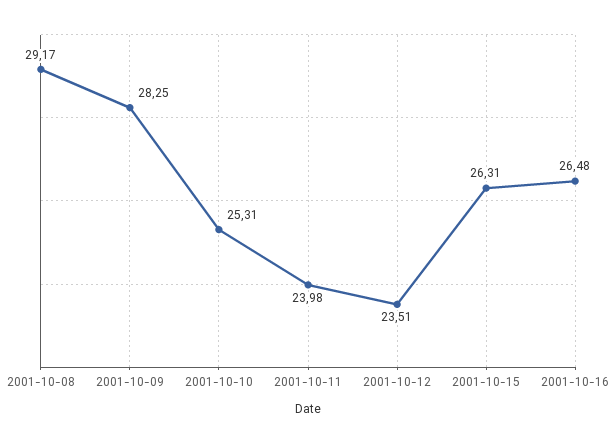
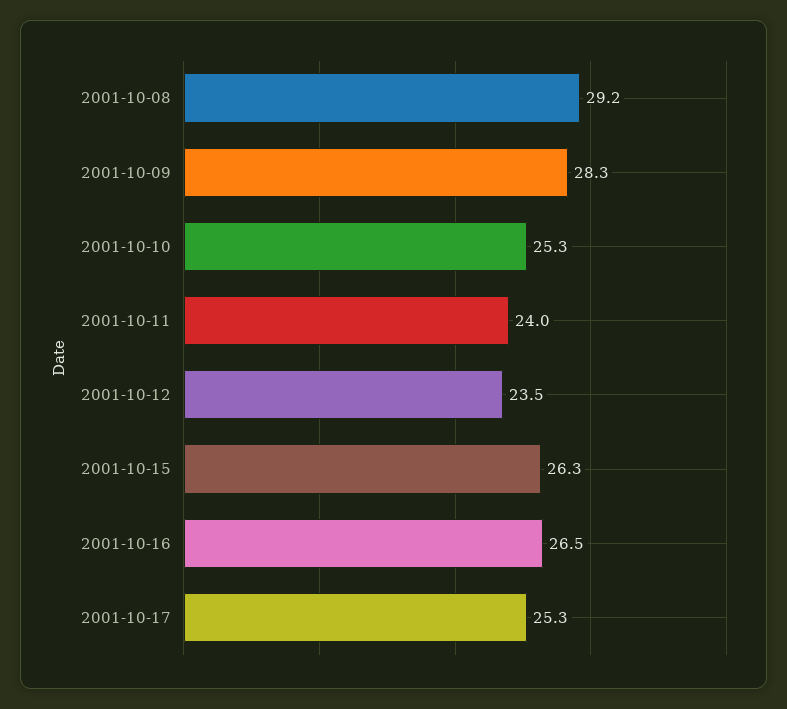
2001-10-17: none -> 25.3

